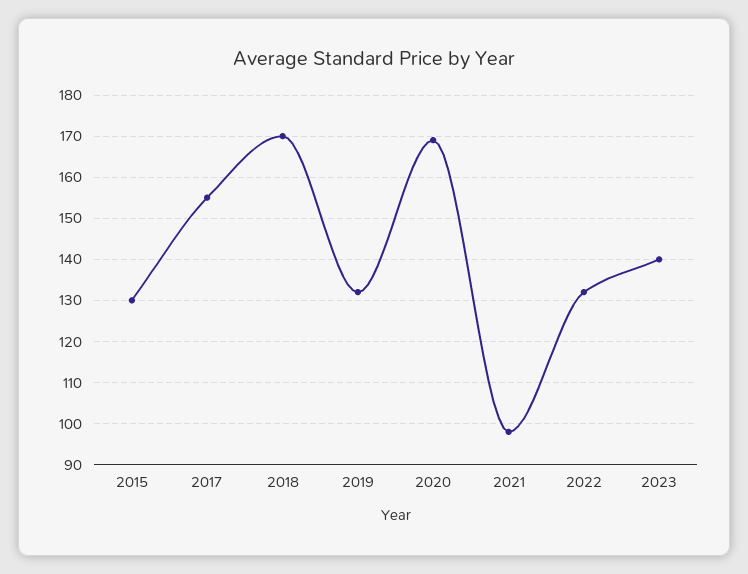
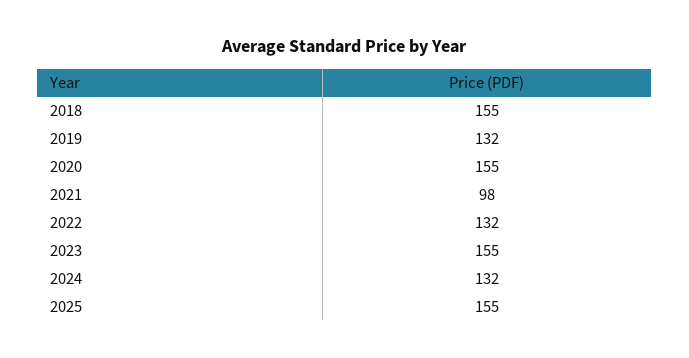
2015: 130 -> none
2017: 155 -> none
2018: 170 -> 155
2020: 170 -> 155
2023: 140 -> 155
2024: none -> 132
2025: none -> 155

